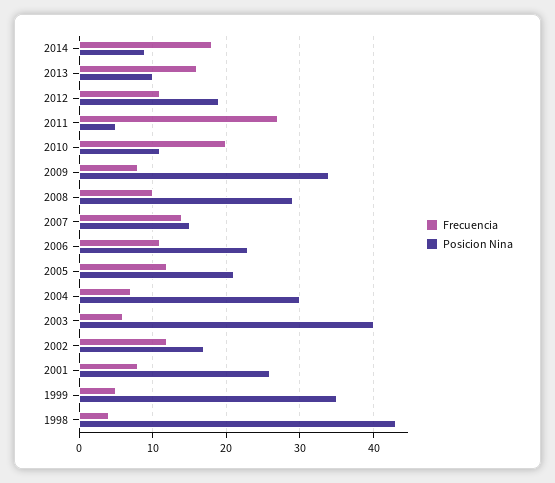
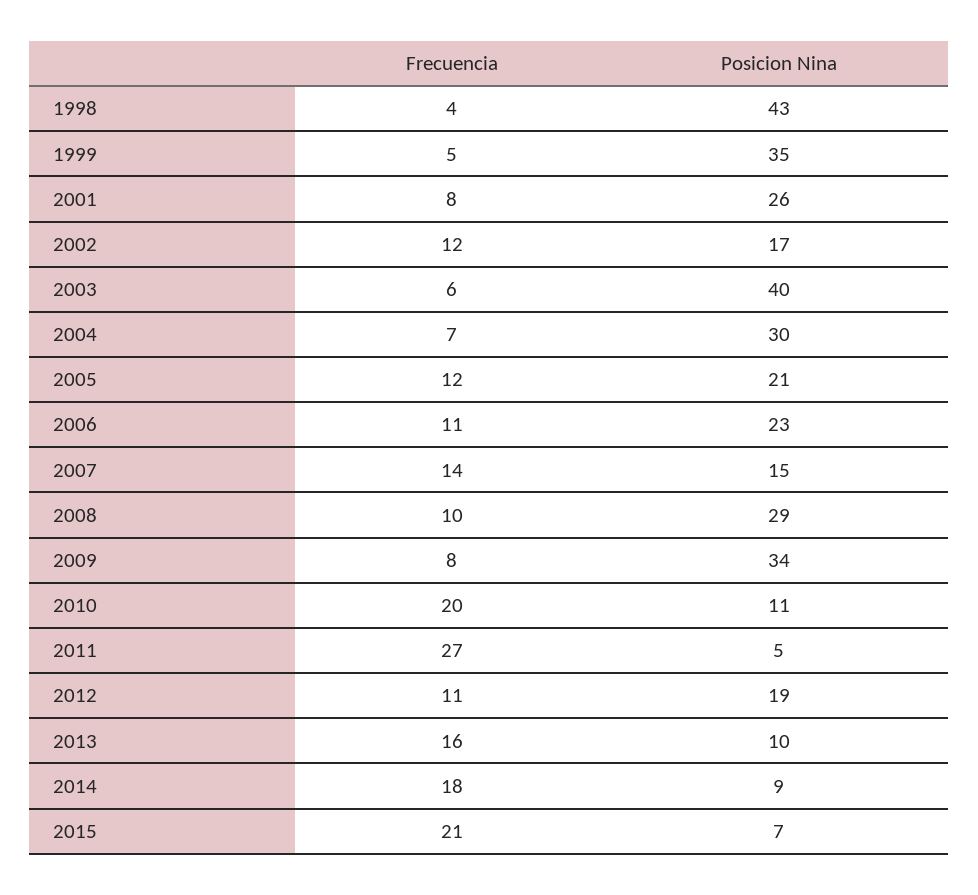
Frecuencia, 2015: none -> 21
Posicion Nina, 2015: none -> 7

